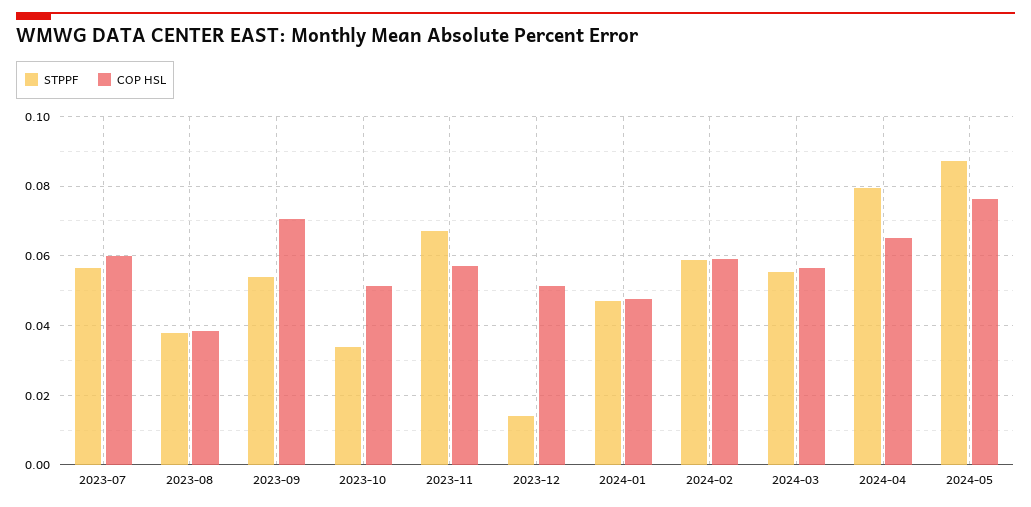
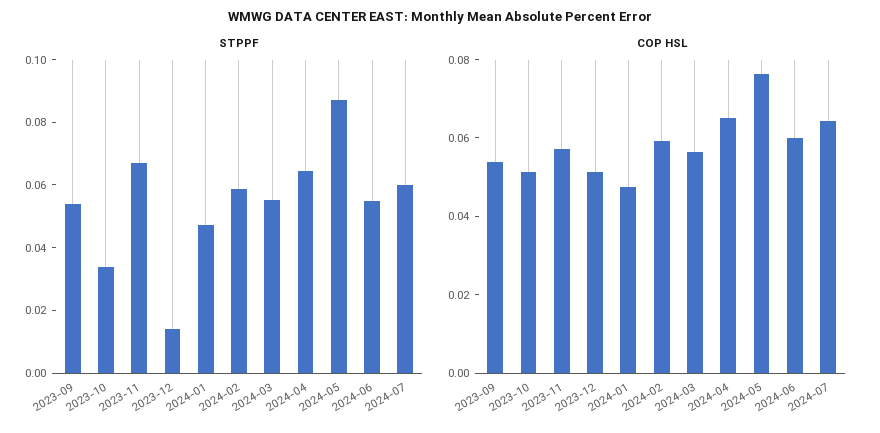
STPPF, 2023-07: 0.056 -> none
COP HSL, 2023-07: 0.06 -> none
STPPF, 2023-08: 0.038 -> none
COP HSL, 2023-08: 0.038 -> none
COP HSL, 2023-09: 0.07 -> 0.055
STPPF, 2024-04: 0.08 -> 0.065
STPPF, 2024-06: none -> 0.055
STPPF, 2024-07: none -> 0.06
COP HSL, 2024-06: none -> 0.06
COP HSL, 2024-07: none -> 0.065

